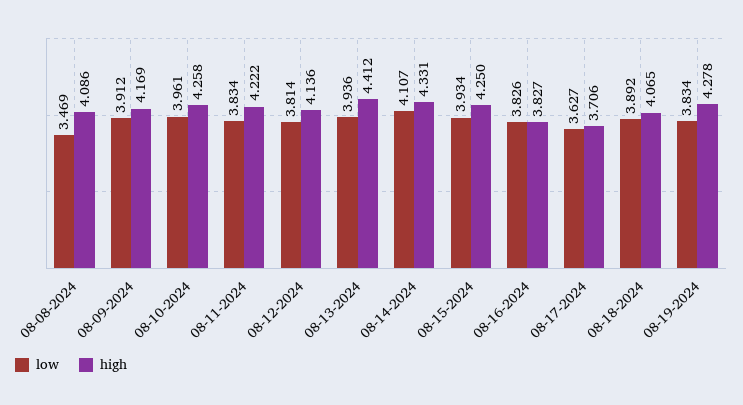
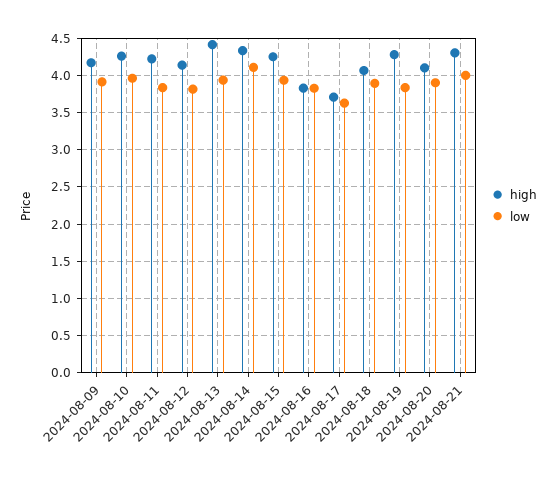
low, 08-08-2024: 3.469 -> none
high, 08-08-2024: 4.086 -> none
high, 2024-08-20: none -> 4.1
low, 2024-08-20: none -> 3.9
high, 2024-08-21: none -> 4.3
low, 2024-08-21: none -> 4

